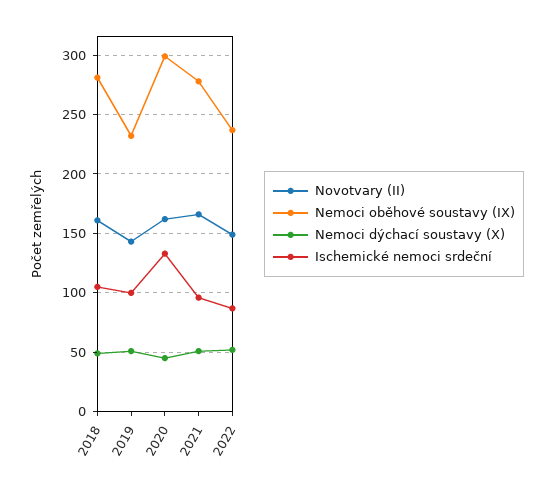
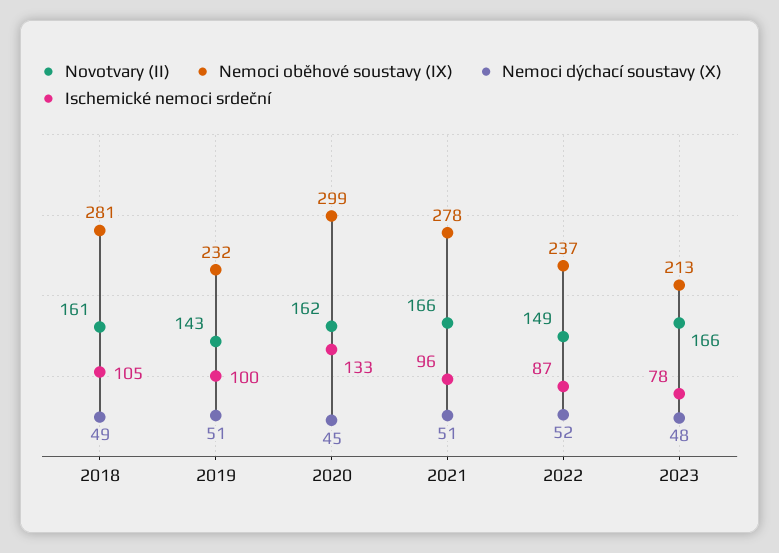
Novotvary (II), 2023: none -> 166
Nemoci oběhové soustavy (IX), 2023: none -> 213
Nemoci dýchací soustavy (X), 2023: none -> 48
Ischemické nemoci srdeční, 2023: none -> 78

